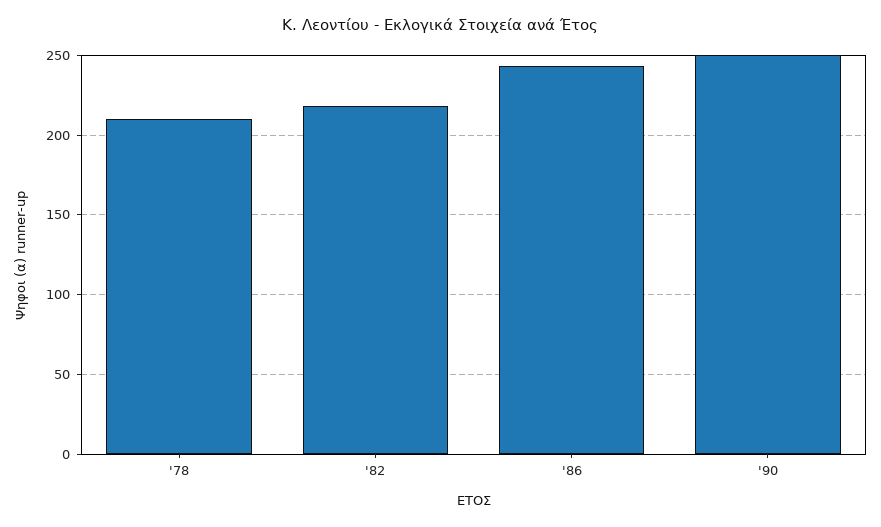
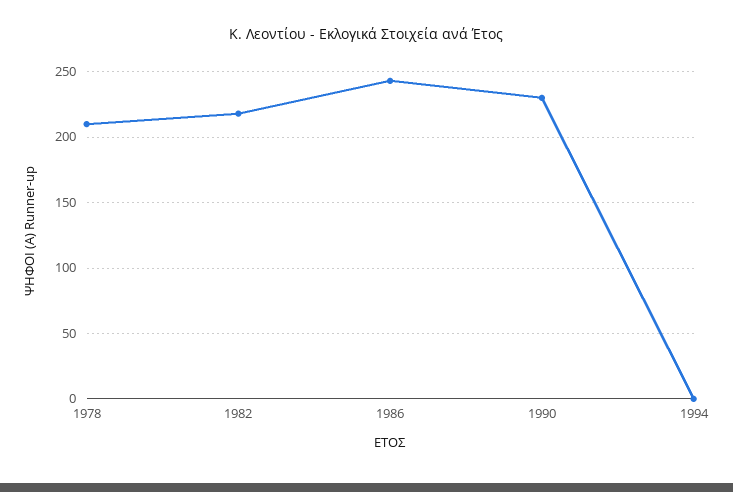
'90: 250 -> 230
1994: none -> 0

